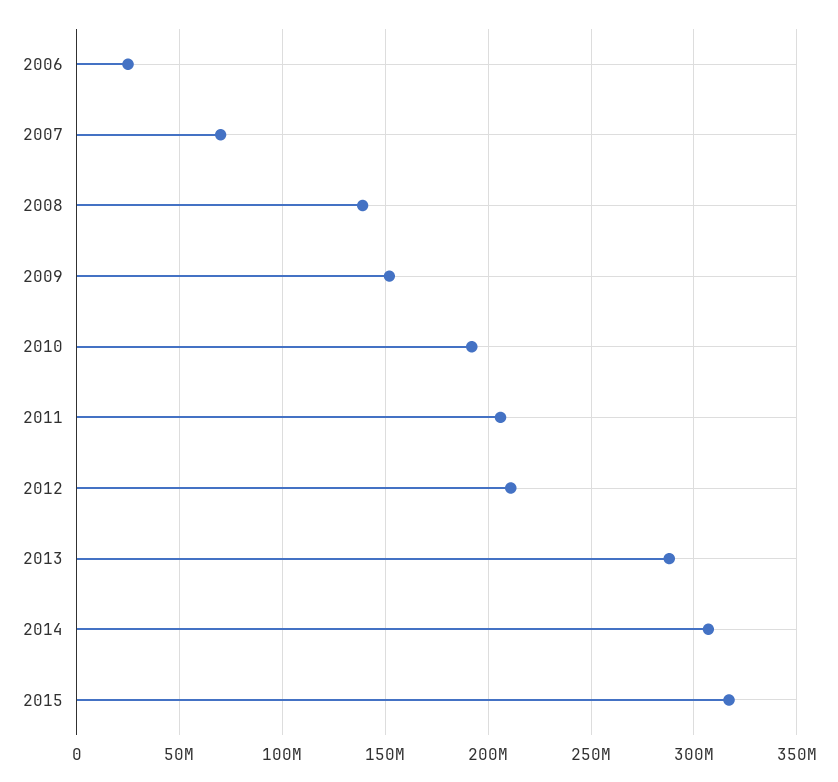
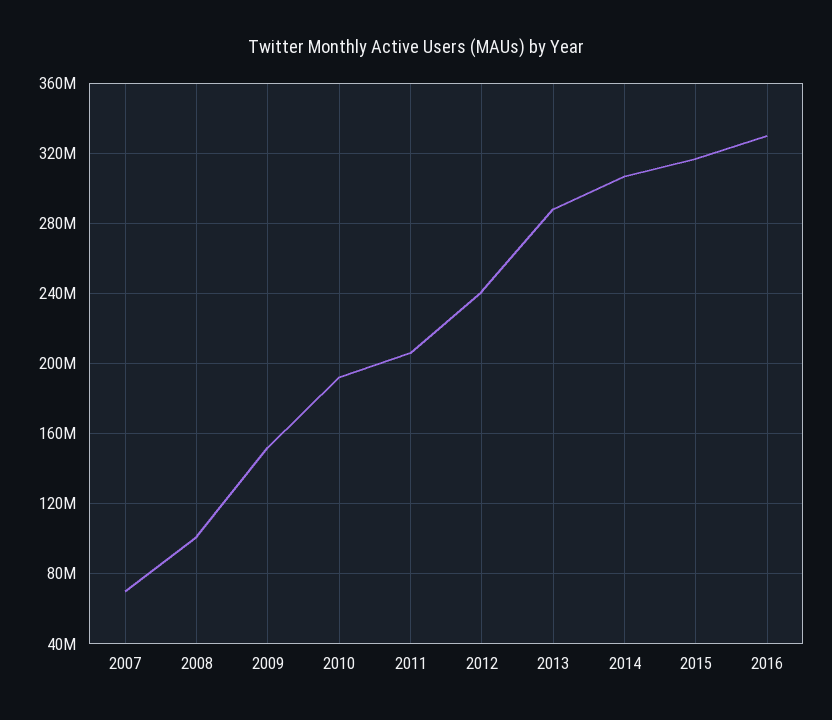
2006: 25000000 -> none
2008: 140000000 -> 100000000
2012: 210000000 -> 240000000
2016: none -> 330000000

